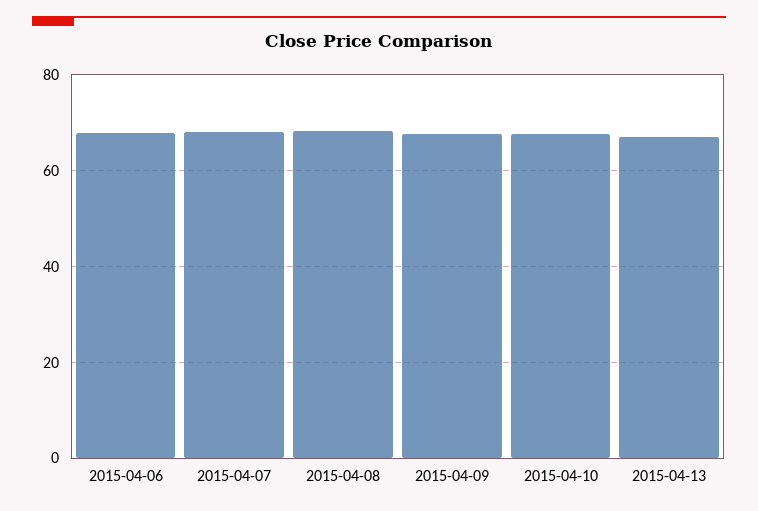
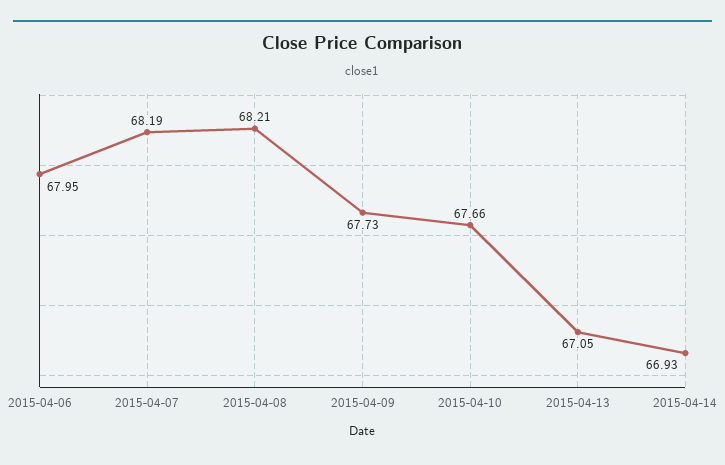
2015-04-14: none -> 66.93

